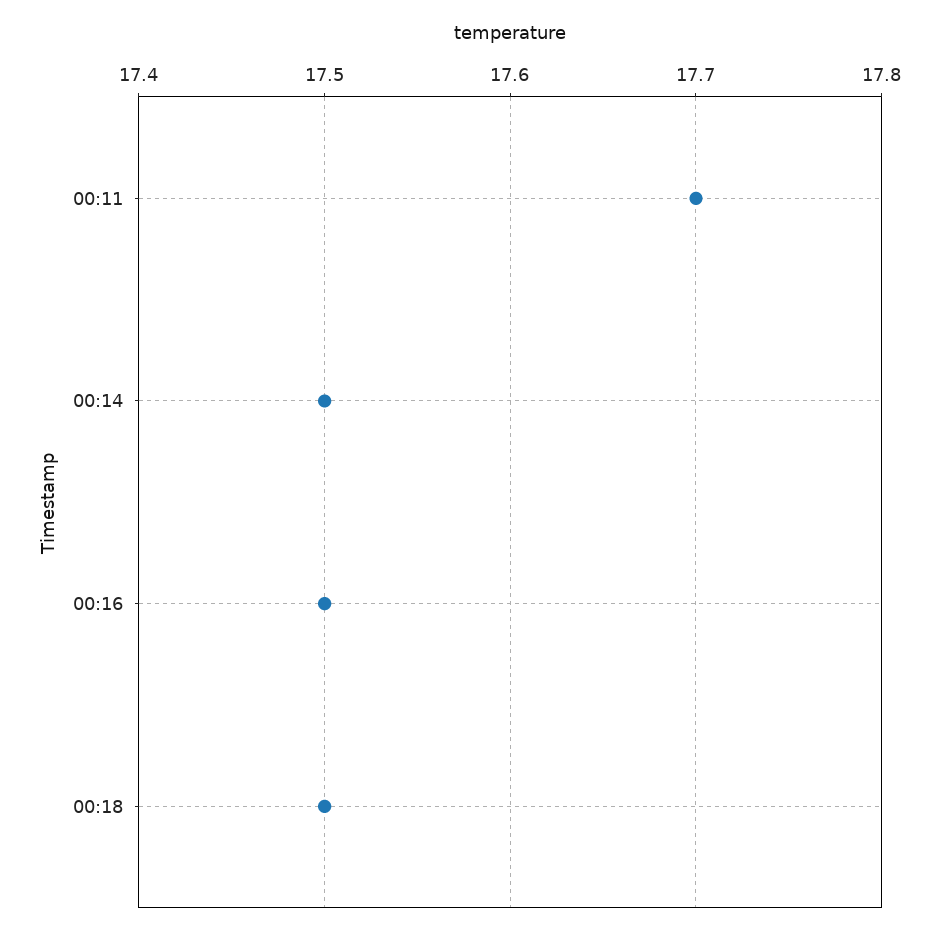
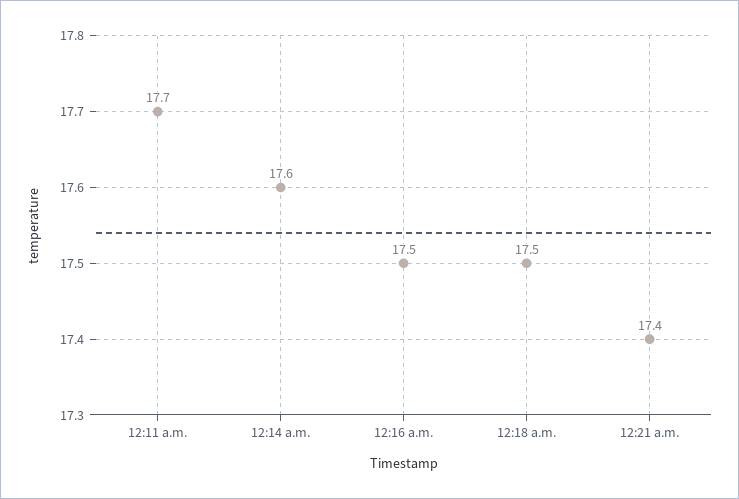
00:14: 17.5 -> 17.6
12:21 a.m.: none -> 17.4

